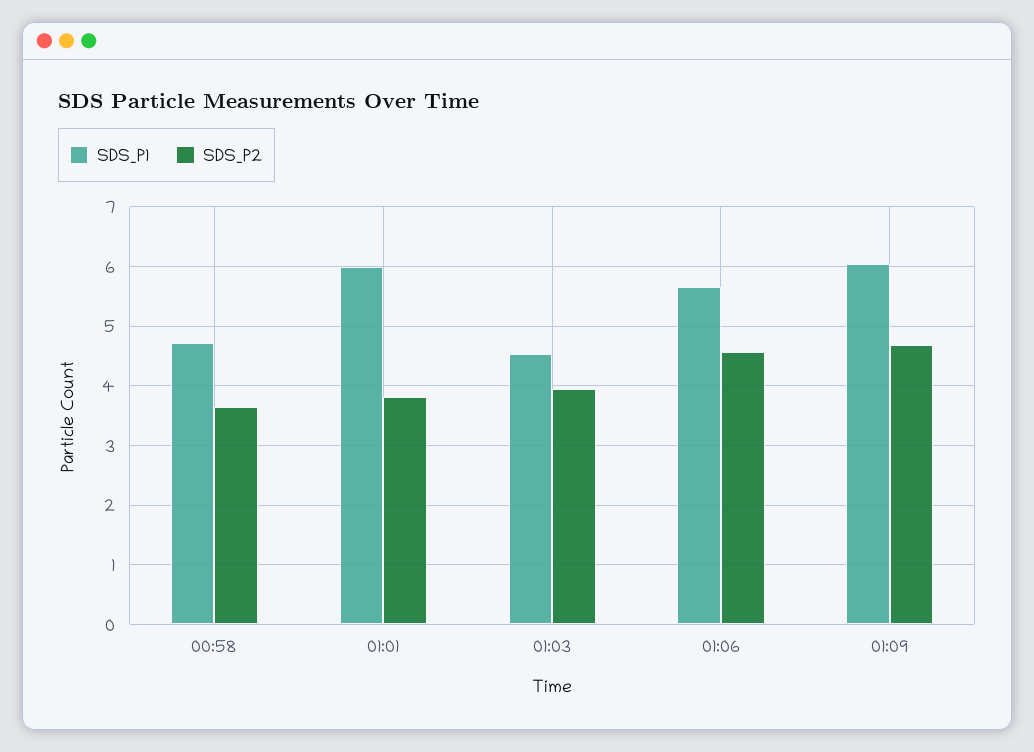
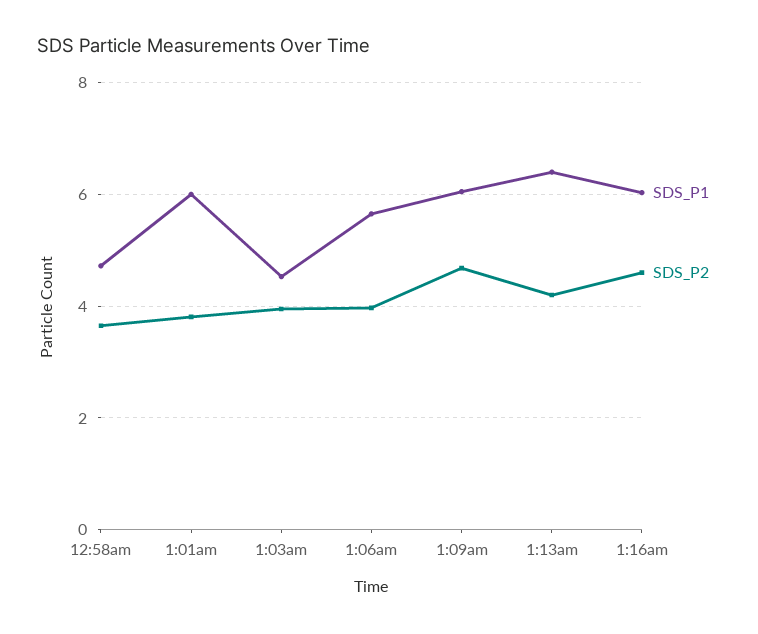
SDS_P2, 01:06: 4.6 -> 4
SDS_P1, 1:13am: none -> 6.4
SDS_P2, 1:13am: none -> 4.2
SDS_P1, 1:16am: none -> 6
SDS_P2, 1:16am: none -> 4.6

